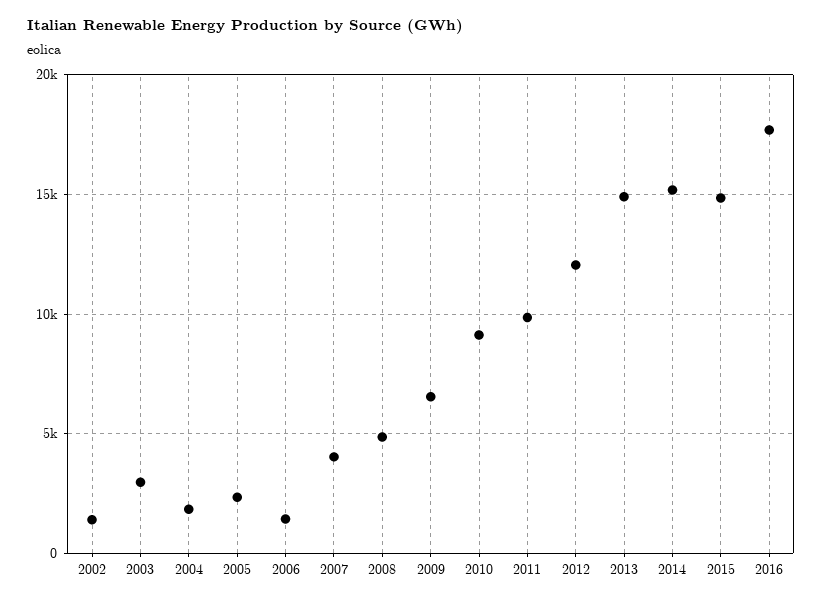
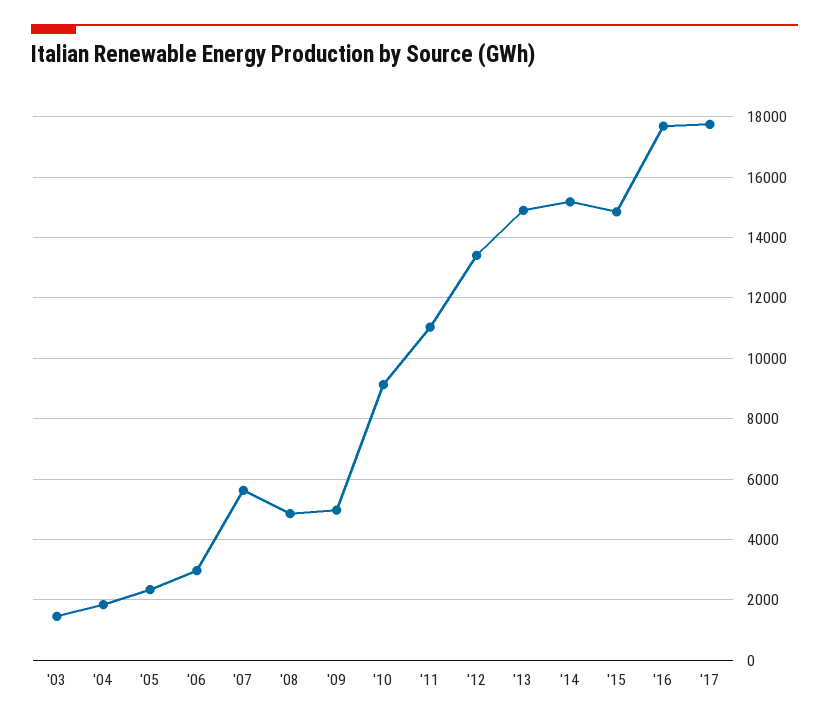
2002: 1500 -> none
2003: 3000 -> 1400
2006: 1500 -> 3000
2007: 4000 -> 5600
2009: 6500 -> 5000
2011: 10000 -> 11000
2012: 12000 -> 13400
'17: none -> 17800

